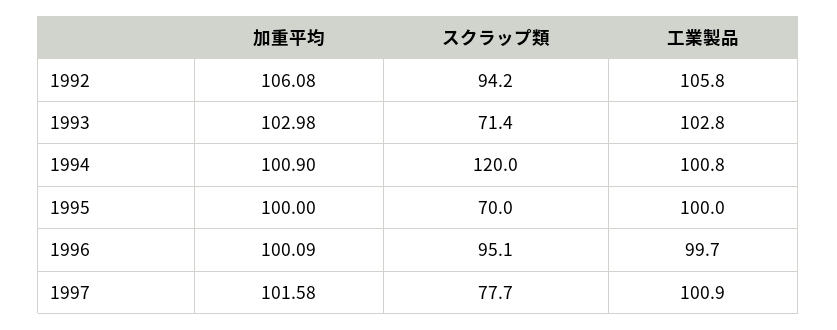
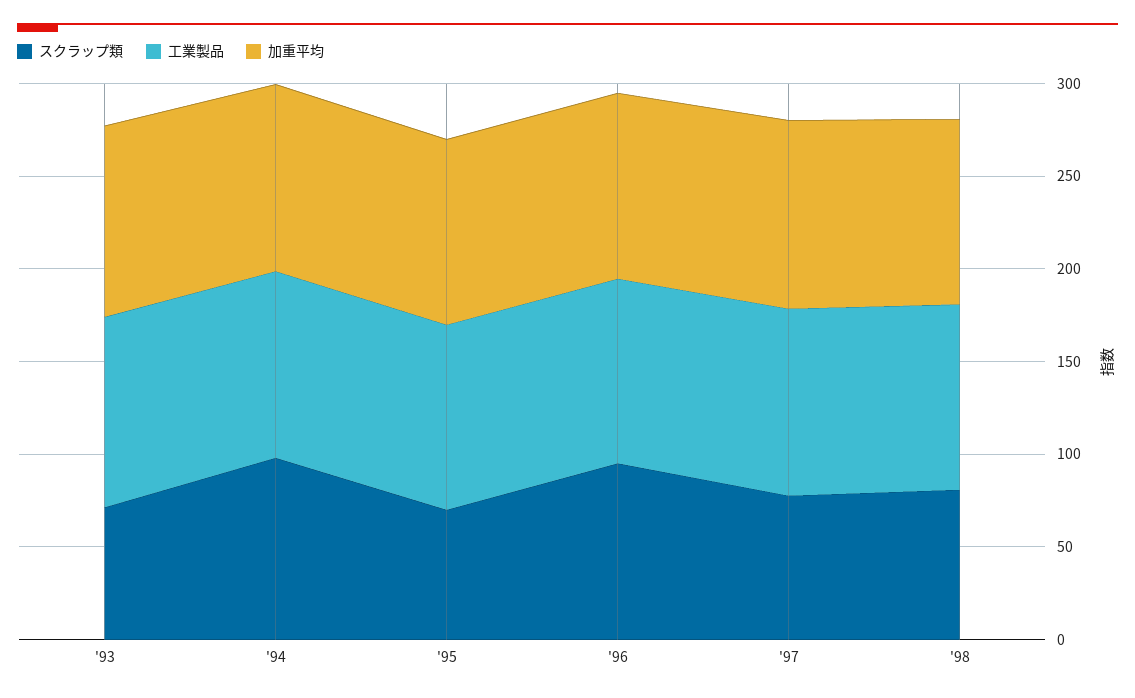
加重平均, 1992: 106.08 -> none
スクラップ類, 1992: 94.2 -> none
工業製品, 1992: 105.8 -> none
スクラップ類, 1994: 120 -> 100
スクラップ類, '98: none -> 80
工業製品, '98: none -> 100
加重平均, '98: none -> 100

